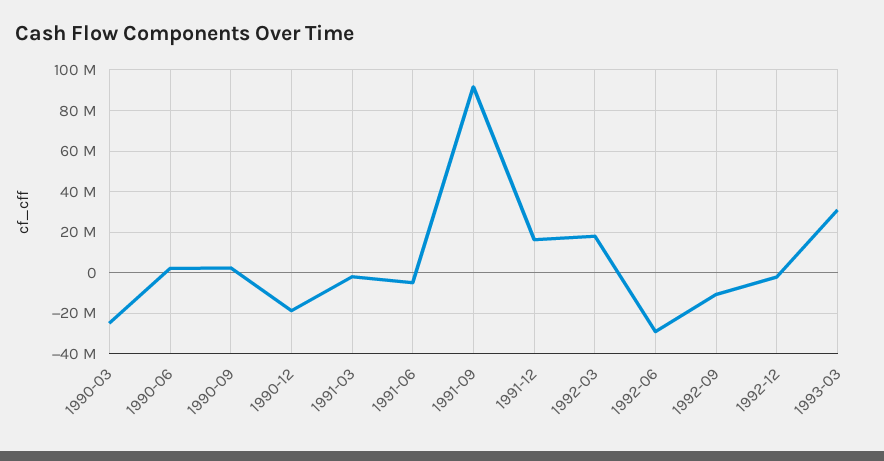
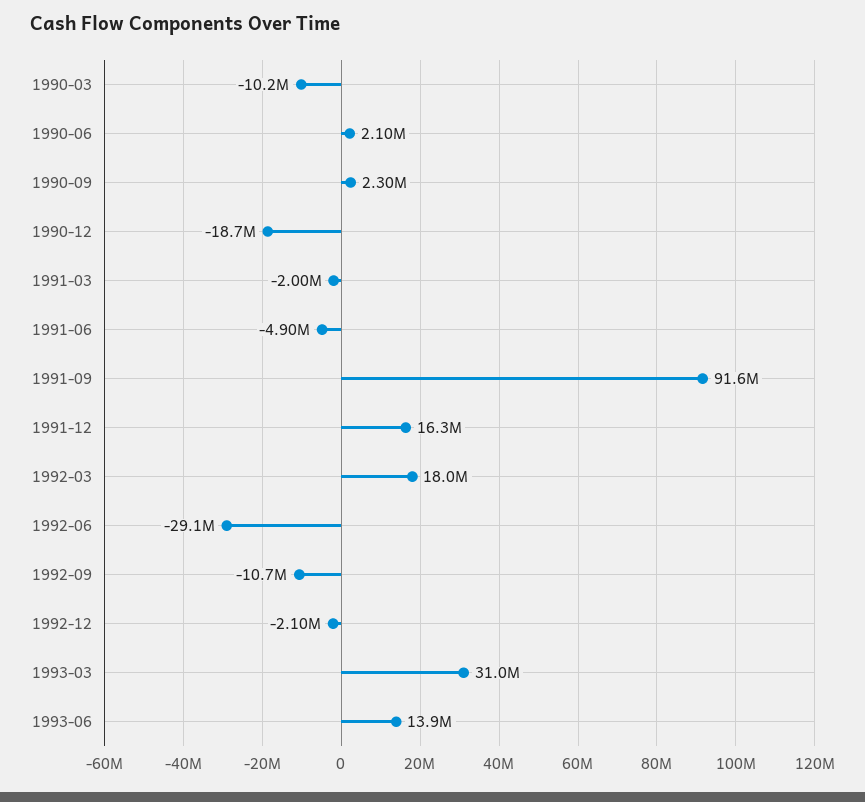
1990-03: -25000000 -> -10200000
1993-06: none -> 13900000

